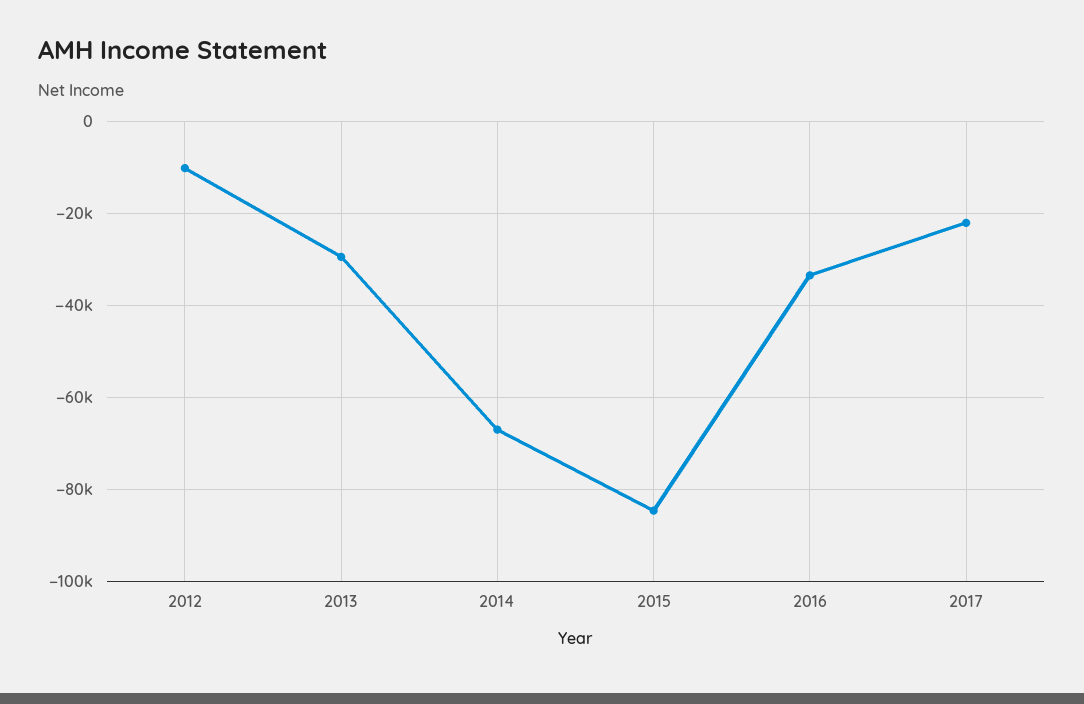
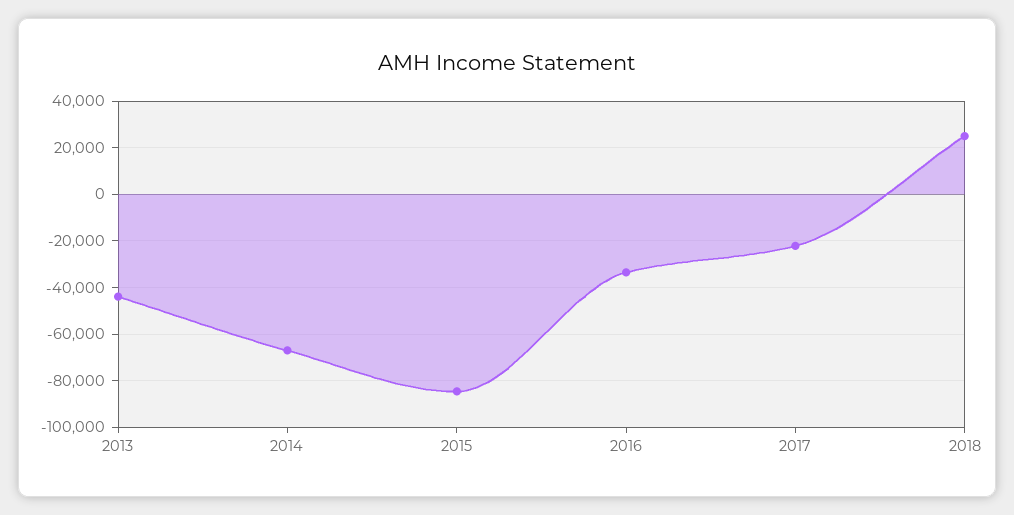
2012: -10000 -> none
2013: -30000 -> -45000
2018: none -> 25000

